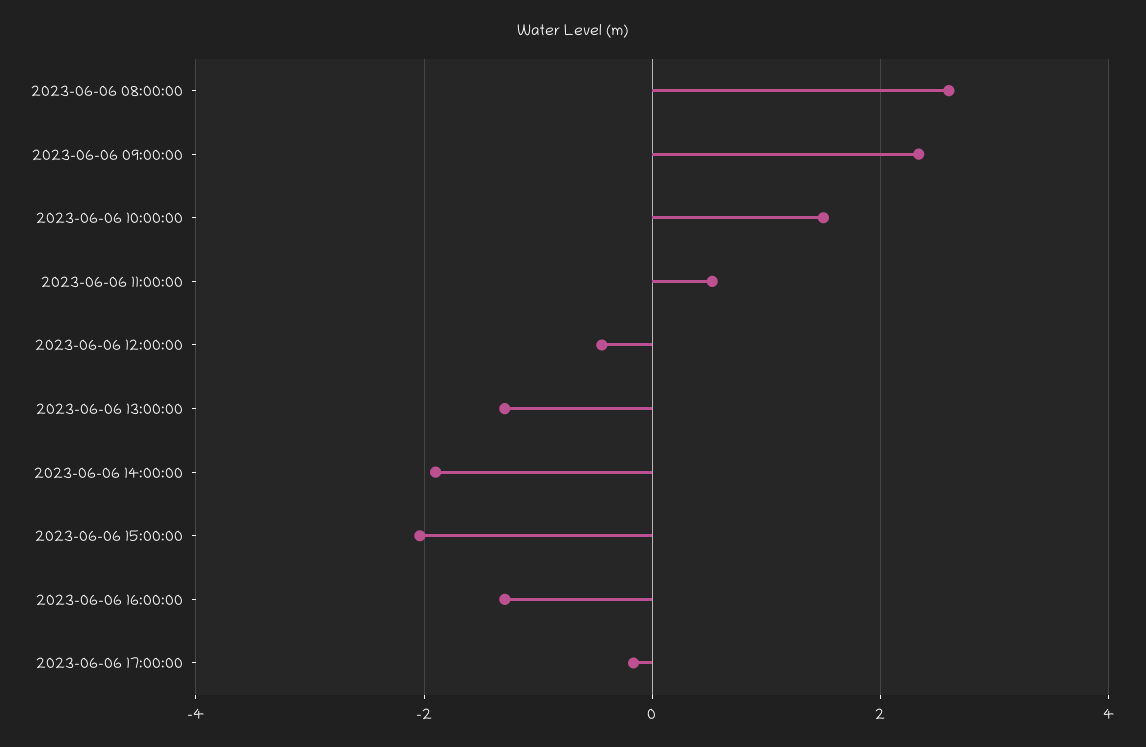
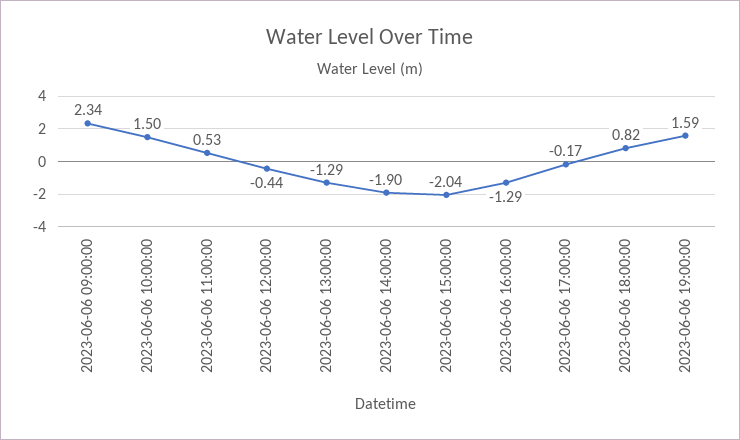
2023-06-06 08:00:00: 2.6 -> none
2023-06-06 18:00:00: none -> 0.82
2023-06-06 19:00:00: none -> 1.59

